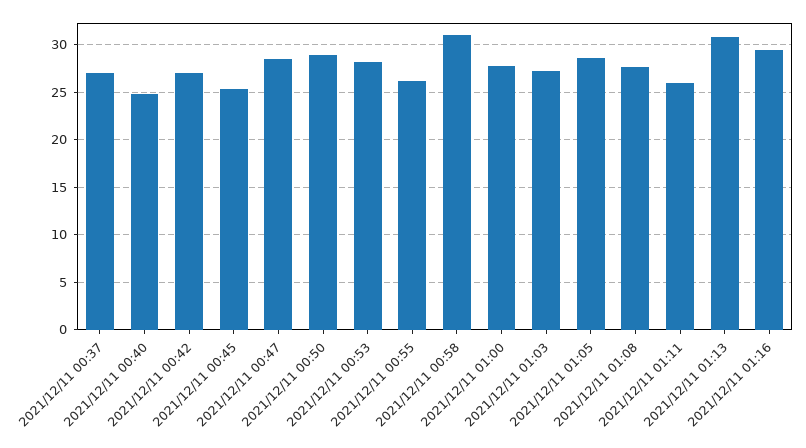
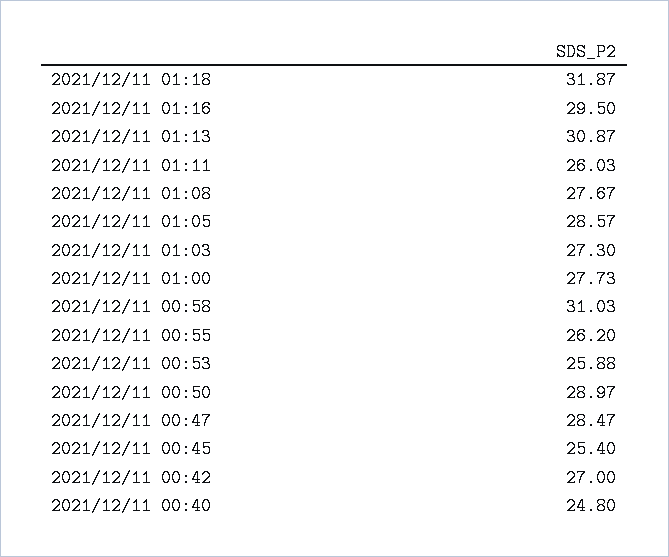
2021/12/11 00:37: 27 -> none
2021/12/11 00:53: 28 -> 25.88
2021/12/11 01:18: none -> 31.87

